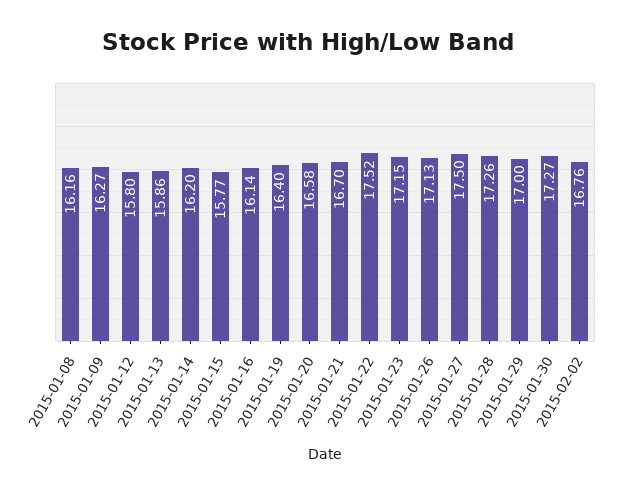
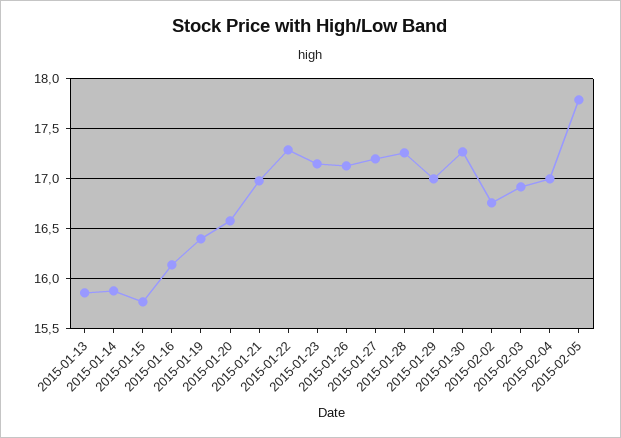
2015-01-08: 16.16 -> none
2015-01-09: 16.27 -> none
2015-01-12: 15.8 -> none
2015-01-14: 16.2 -> 15.9
2015-01-21: 16.7 -> 17
2015-01-22: 17.52 -> 17.3
2015-01-27: 17.5 -> 17.2
2015-02-03: none -> 16.9
2015-02-04: none -> 17
2015-02-05: none -> 17.8

